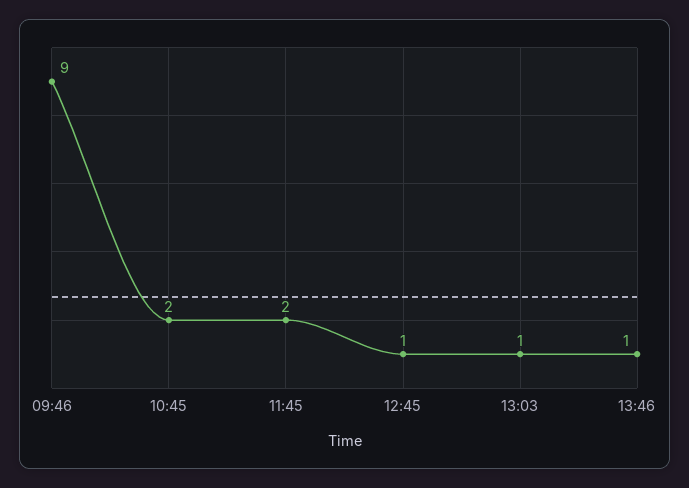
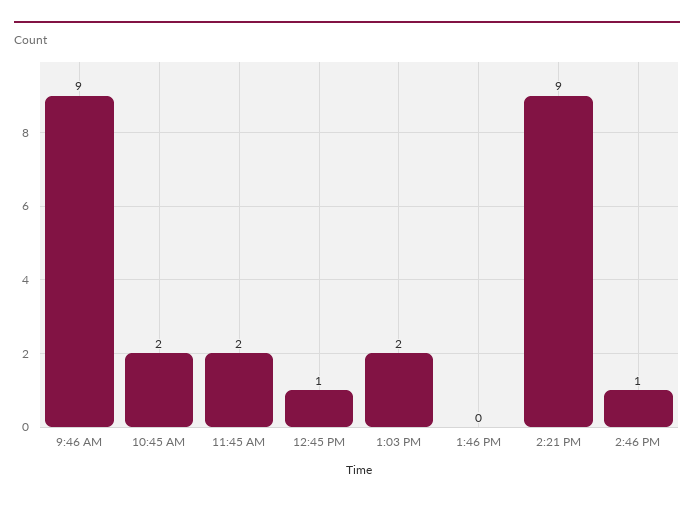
13:03: 1 -> 2
13:46: 1 -> 0
2:21 PM: none -> 9
2:46 PM: none -> 1

